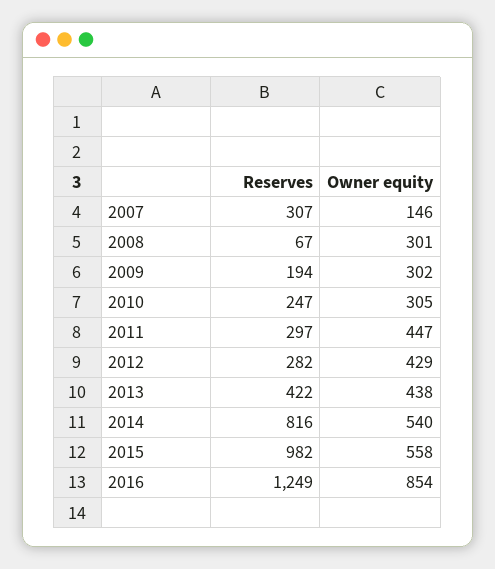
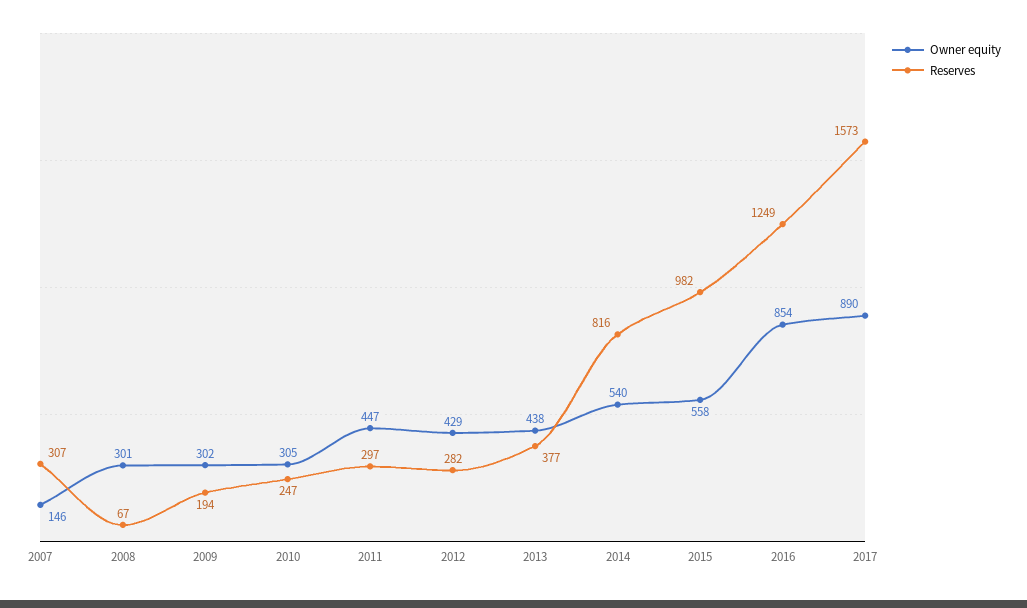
Reserves, 2013: 422 -> 377
Owner equity, 2017: none -> 890
Reserves, 2017: none -> 1573

